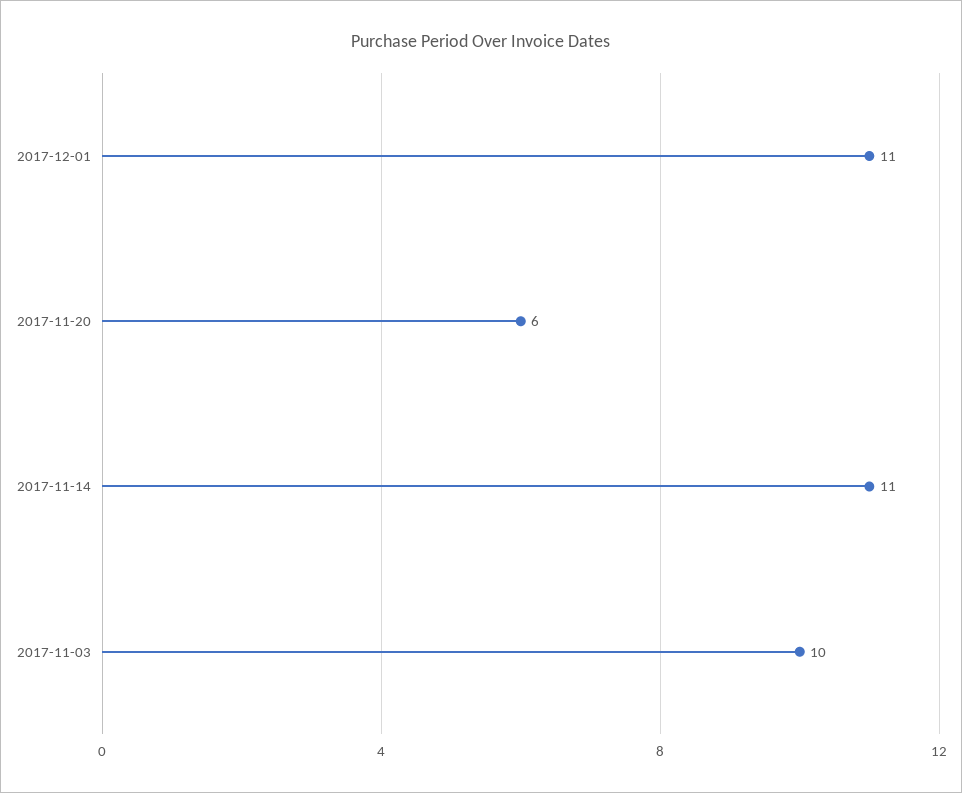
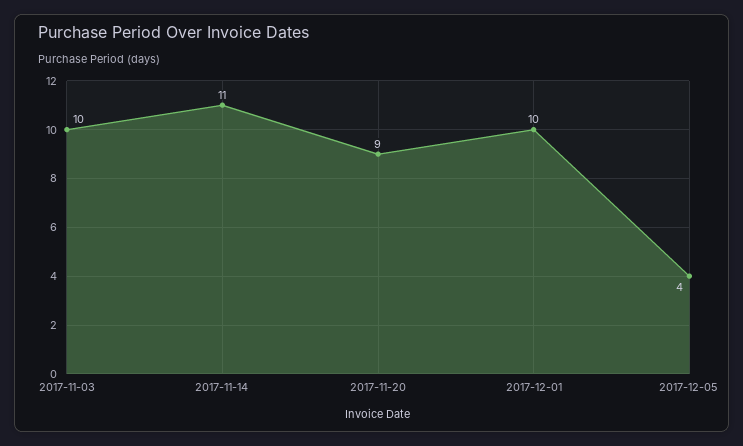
2017-12-01: 11 -> 10
2017-11-20: 6 -> 9
2017-12-05: none -> 4

